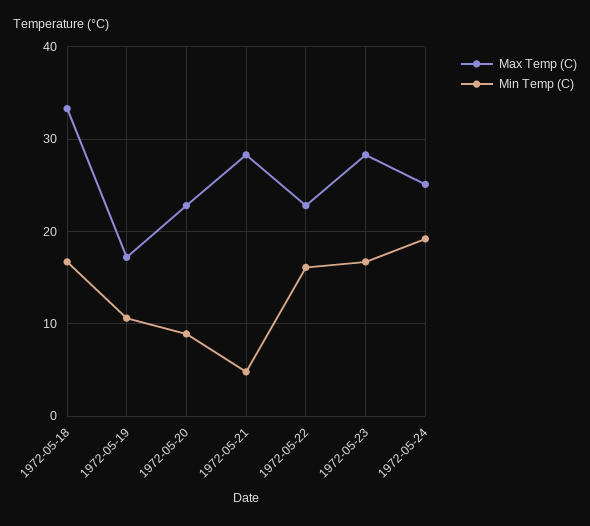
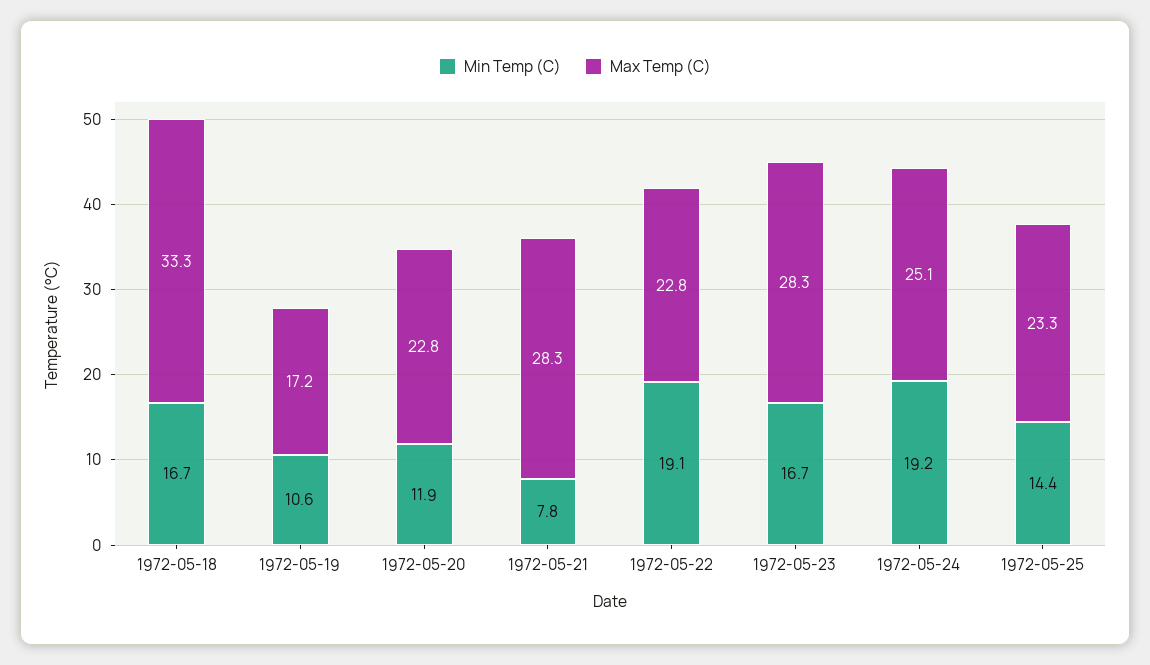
Min Temp (C), 1972-05-20: 9 -> 11.9
Min Temp (C), 1972-05-21: 5 -> 7.8
Min Temp (C), 1972-05-22: 16 -> 19.1
Min Temp (C), 1972-05-25: none -> 14.4
Max Temp (C), 1972-05-25: none -> 23.3

